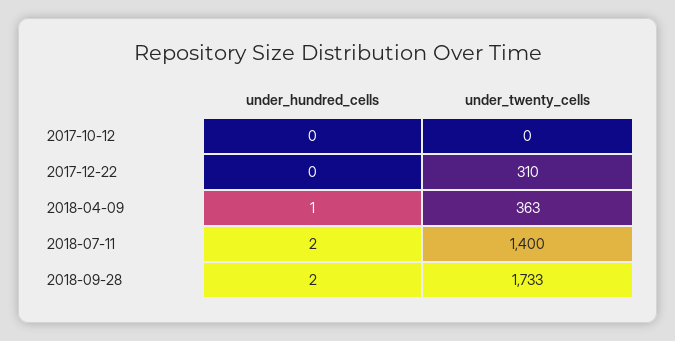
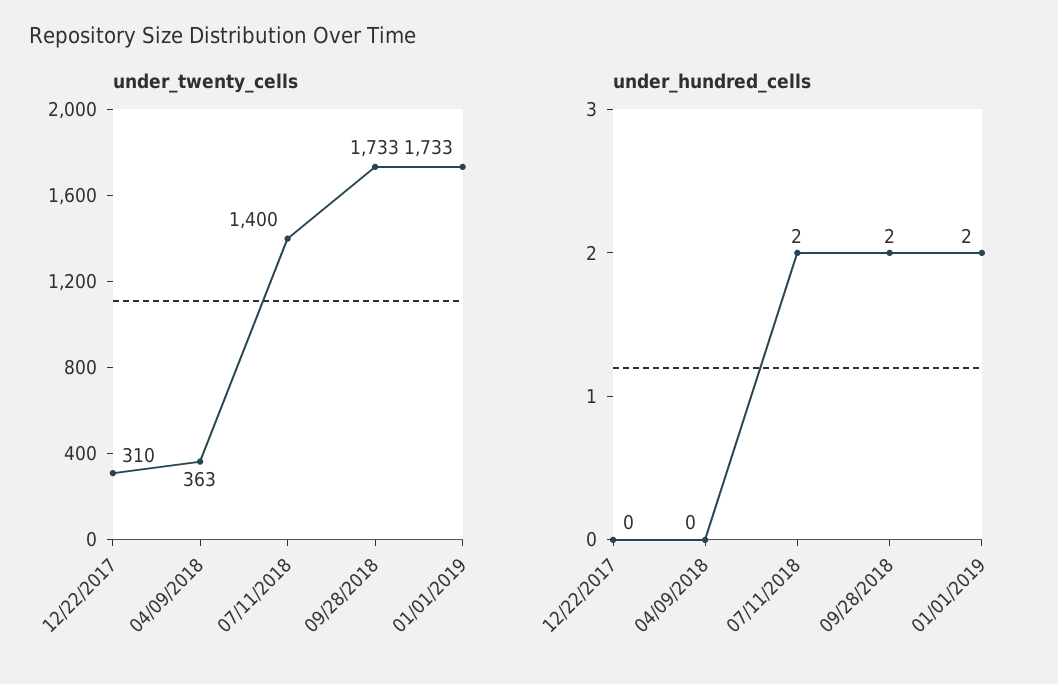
under_hundred_cells, 2017-10-12: 0 -> none
under_twenty_cells, 2017-10-12: 0 -> none
under_hundred_cells, 2018-04-09: 1 -> 0
under_twenty_cells, 01/01/2019: none -> 1733
under_hundred_cells, 01/01/2019: none -> 2

